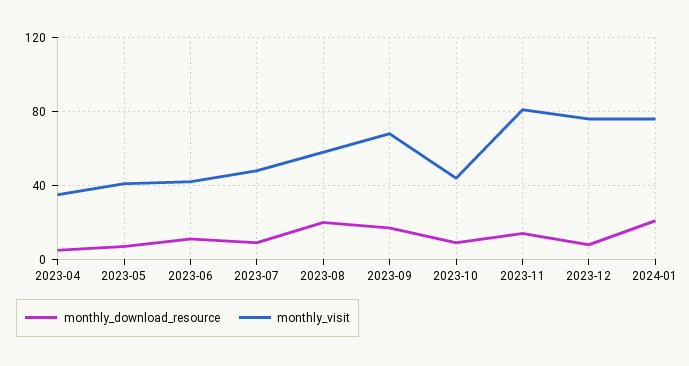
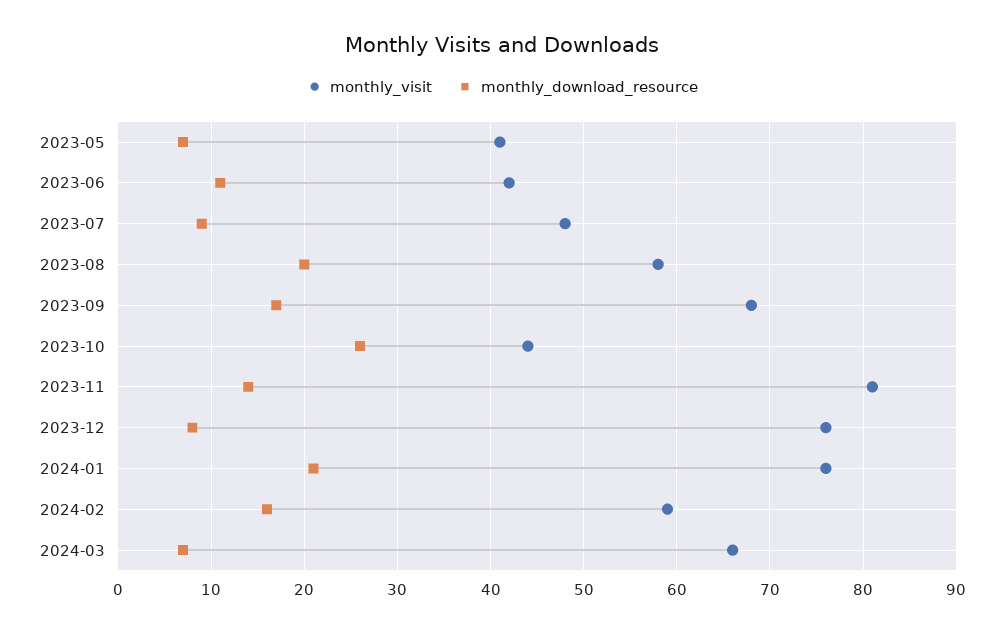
monthly_download_resource, 2023-04: 5 -> none
monthly_visit, 2023-04: 35 -> none
monthly_download_resource, 2023-10: 10 -> 26
monthly_visit, 2024-02: none -> 59
monthly_download_resource, 2024-02: none -> 16
monthly_visit, 2024-03: none -> 66
monthly_download_resource, 2024-03: none -> 7

